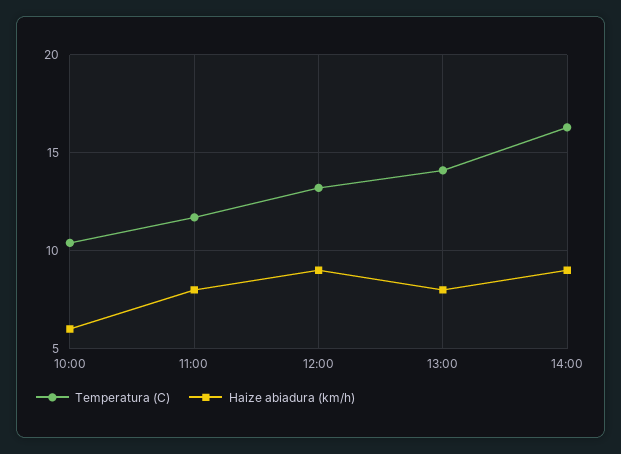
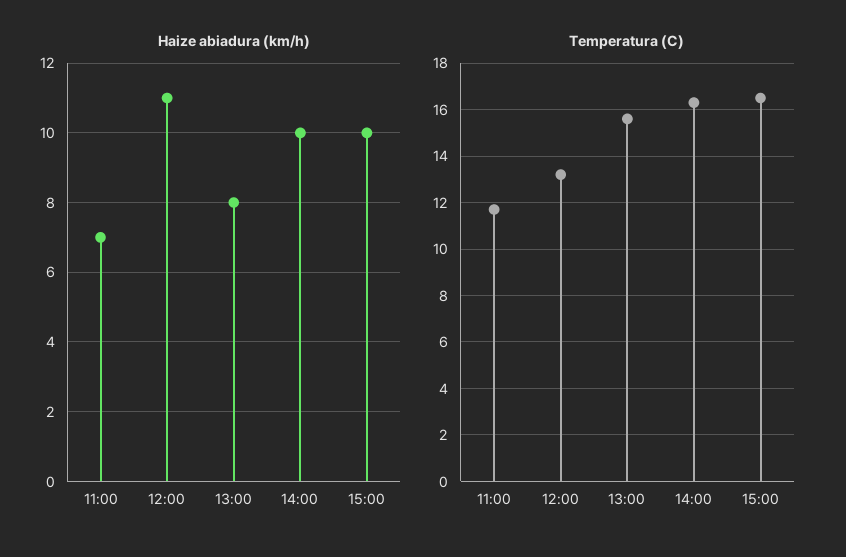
Temperatura (C), 10:00: 10.5 -> none
Haize abiadura (km/h), 10:00: 6 -> none
Haize abiadura (km/h), 11:00: 8 -> 7
Haize abiadura (km/h), 12:00: 9 -> 11
Temperatura (C), 13:00: 14 -> 15.5
Haize abiadura (km/h), 14:00: 9 -> 10
Haize abiadura (km/h), 15:00: none -> 10
Temperatura (C), 15:00: none -> 16.5

